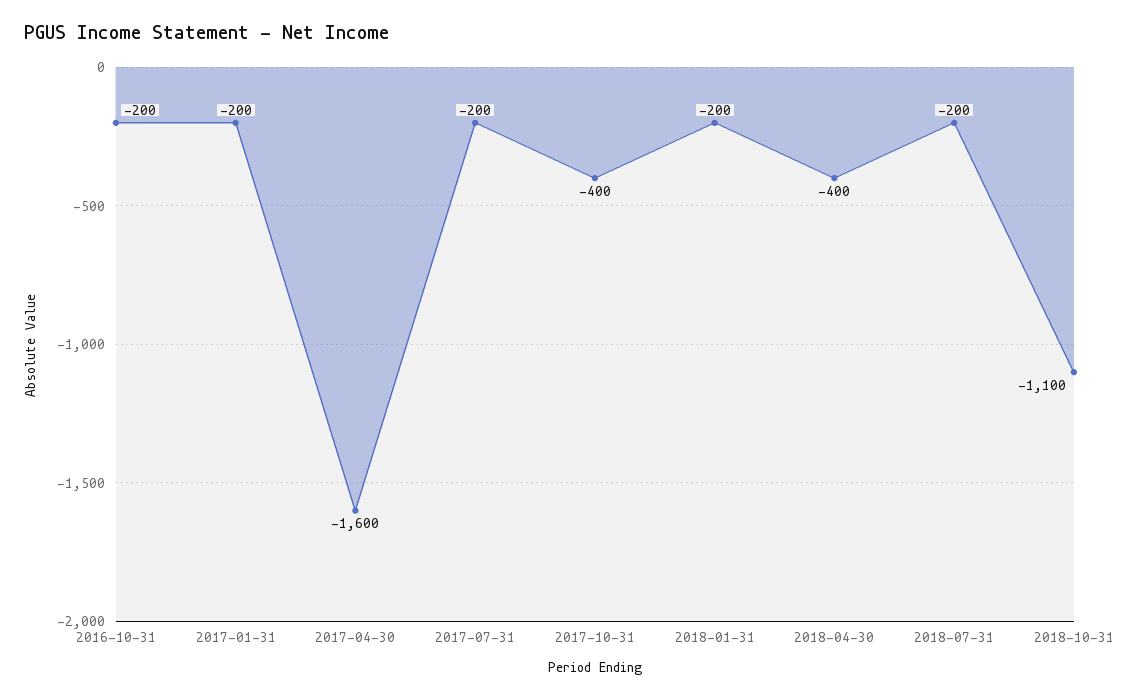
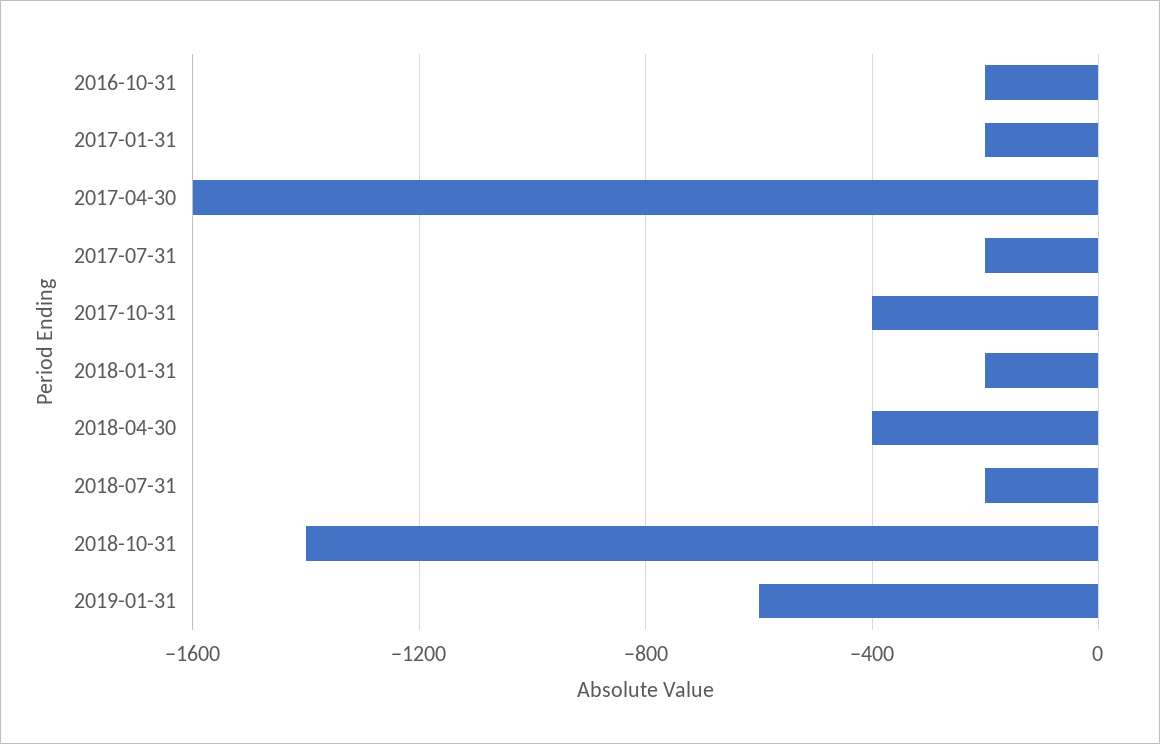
2018-10-31: -1100 -> -1400
2019-01-31: none -> -600

